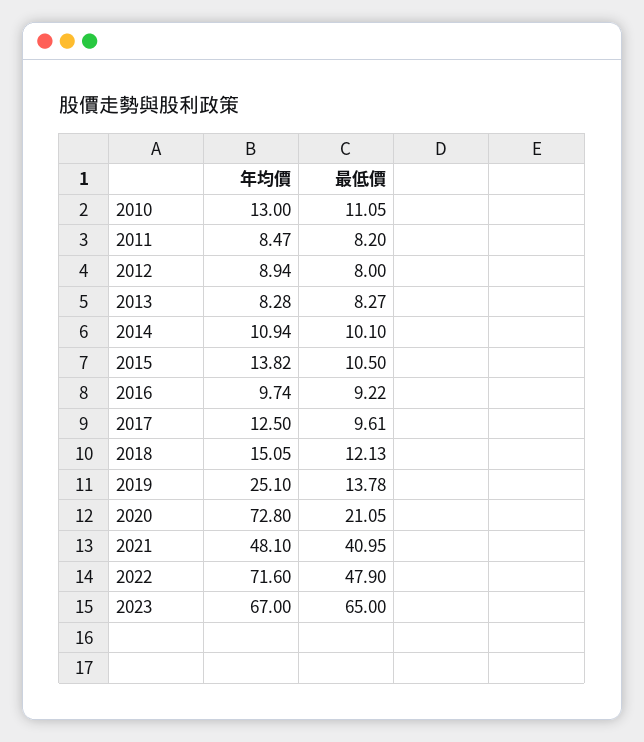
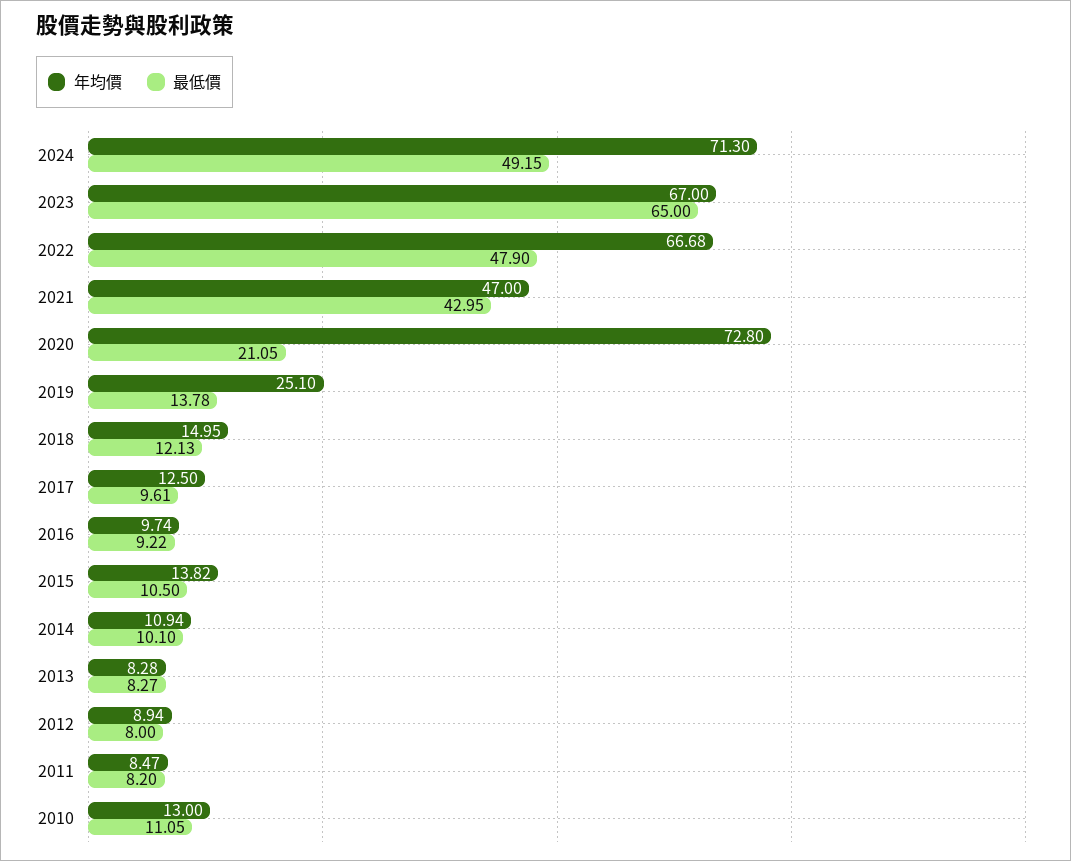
年均價, 2018: 15.05 -> 14.95
年均價, 2021: 48.1 -> 47
最低價, 2021: 40.95 -> 42.95
年均價, 2022: 71.6 -> 66.68
年均價, 2024: none -> 71.3
最低價, 2024: none -> 49.15

